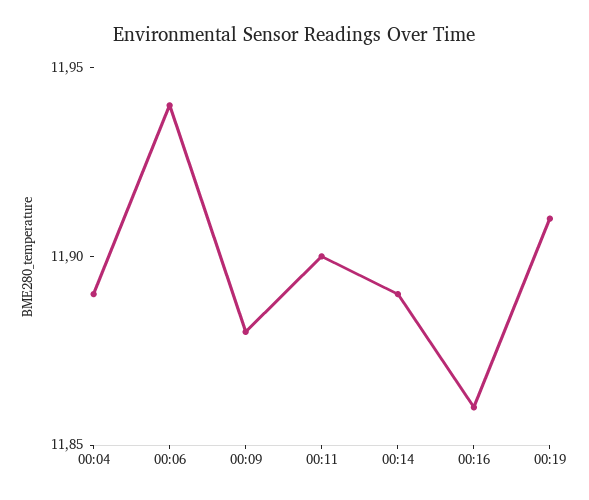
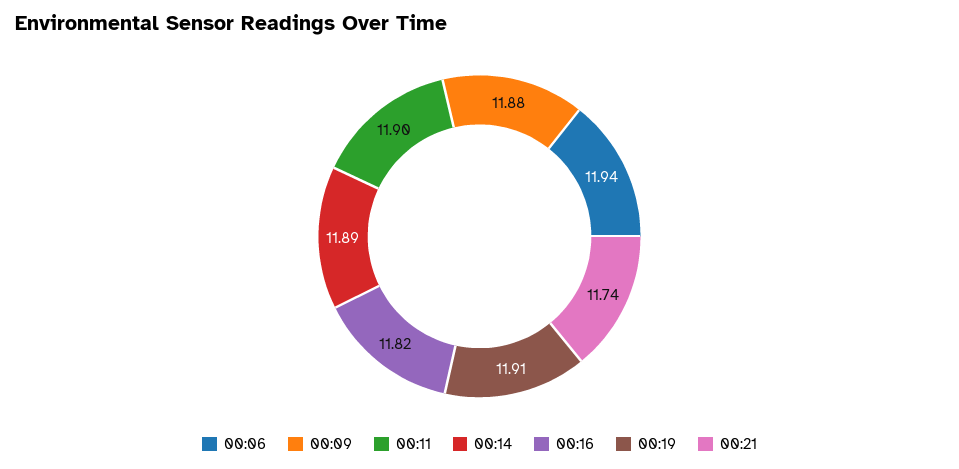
00:04: 11.89 -> none
00:16: 11.86 -> 11.82
00:21: none -> 11.74

